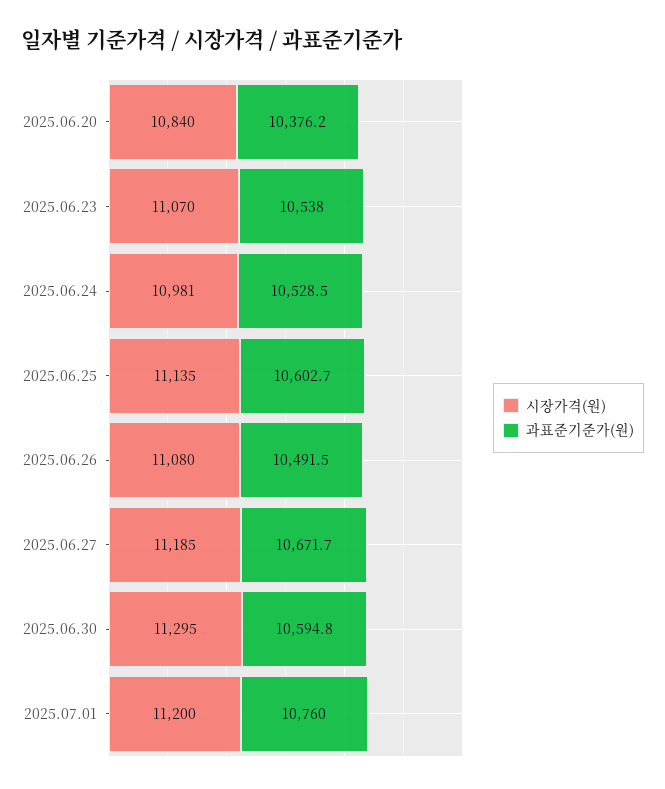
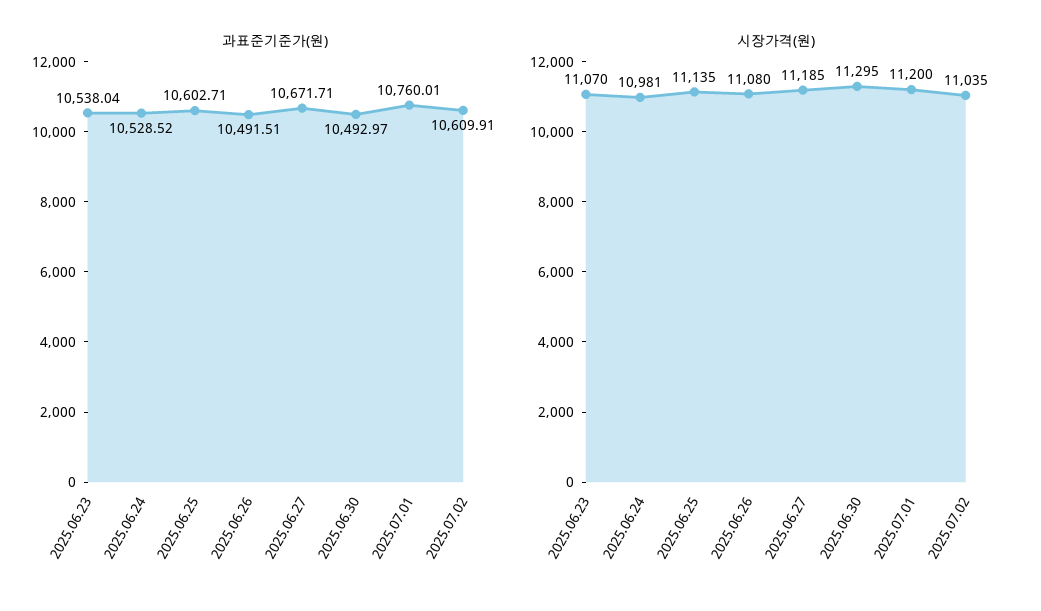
시장가격(원), 2025.06.20: 10840 -> none
과표준기준가(원), 2025.06.20: 10376.2 -> none
과표준기준가(원), 2025.06.30: 10594.8 -> 10492.97
과표준기준가(원), 2025.07.02: none -> 10609.91
시장가격(원), 2025.07.02: none -> 11035

